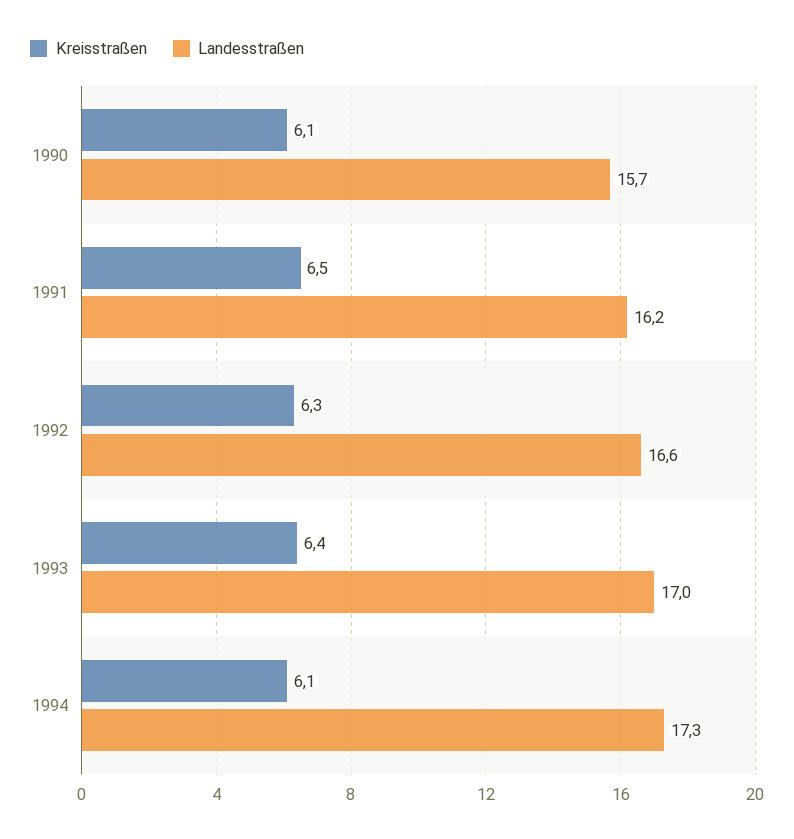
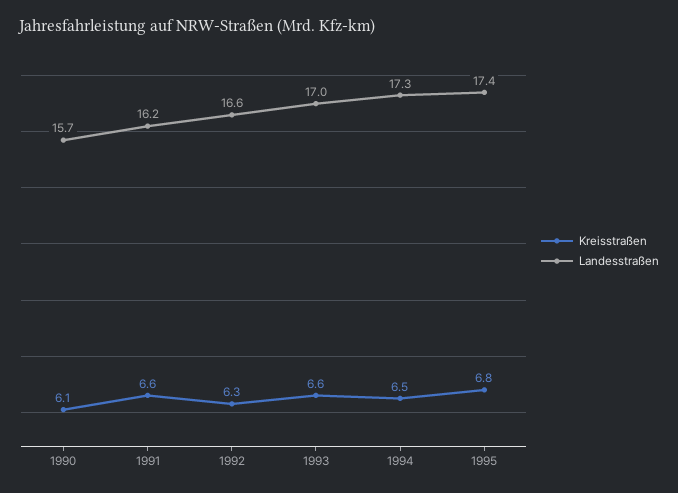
Kreisstraßen, 1991: 6.5 -> 6.6
Kreisstraßen, 1993: 6.4 -> 6.6
Kreisstraßen, 1994: 6.1 -> 6.5
Kreisstraßen, 1995: none -> 6.8
Landesstraßen, 1995: none -> 17.4

